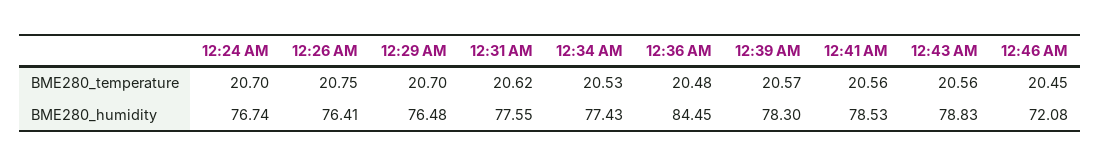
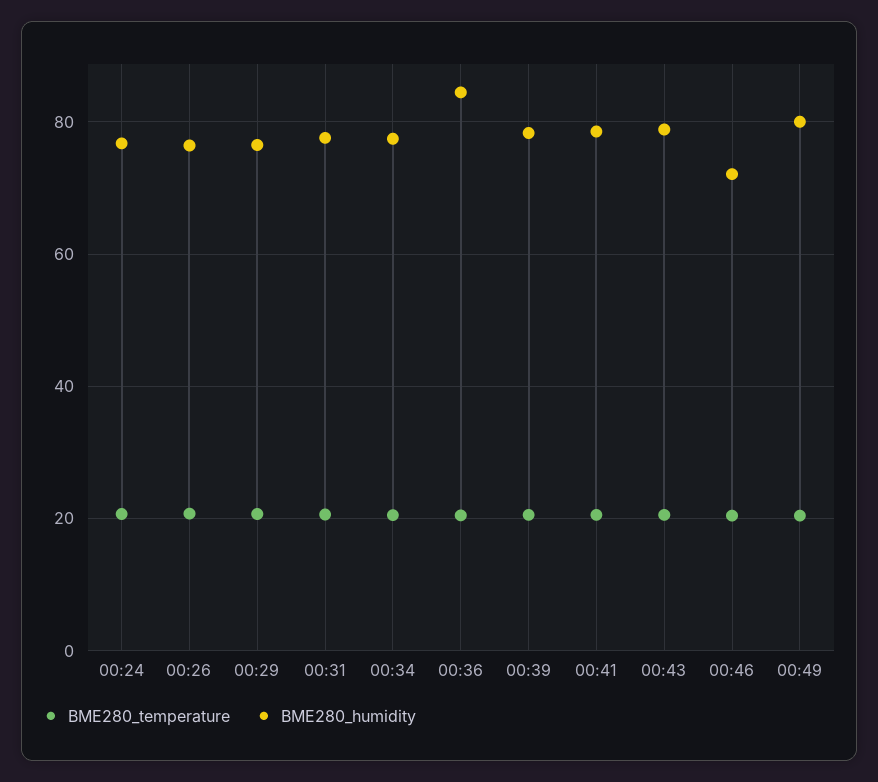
BME280_temperature, 00:49: none -> 20
BME280_humidity, 00:49: none -> 80

